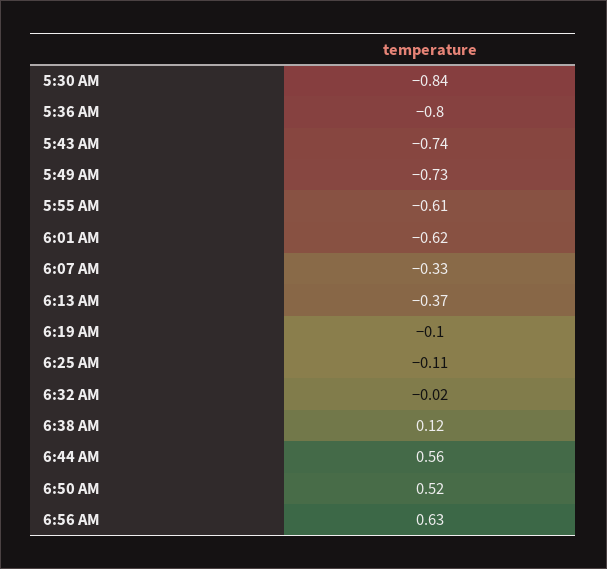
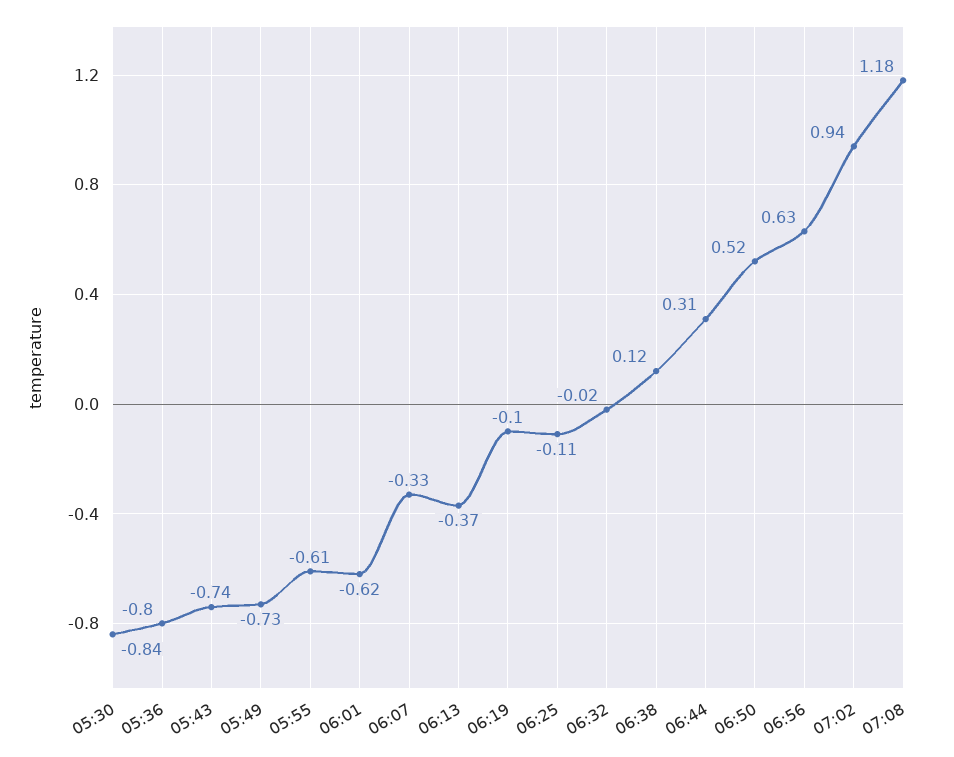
6:44 AM: 0.56 -> 0.31
07:02: none -> 0.94
07:08: none -> 1.18

